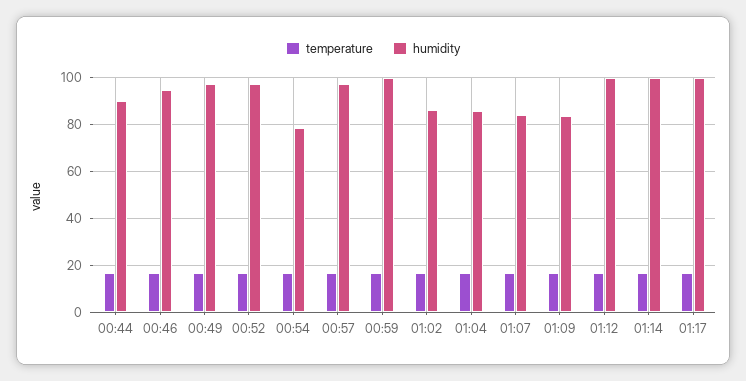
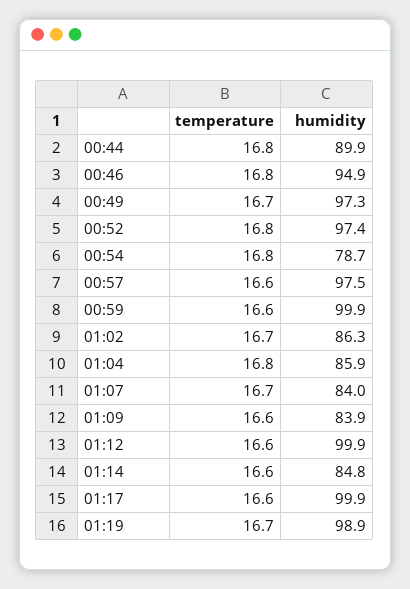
humidity, 01:14: 100 -> 84.8
temperature, 01:19: none -> 16.7
humidity, 01:19: none -> 98.9

